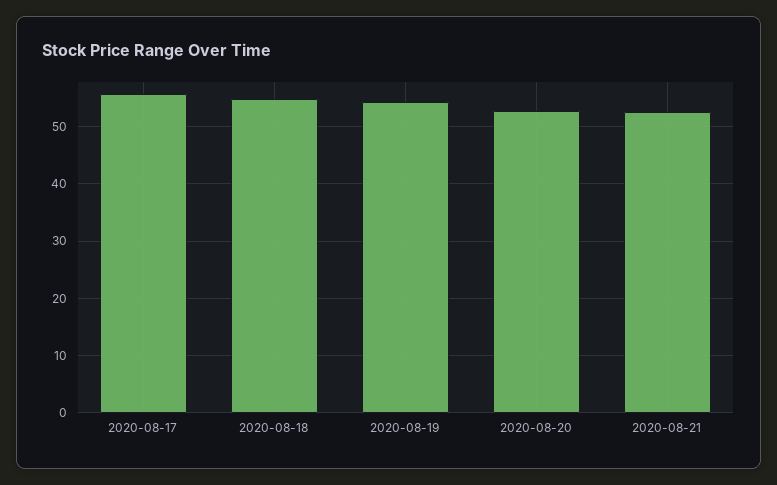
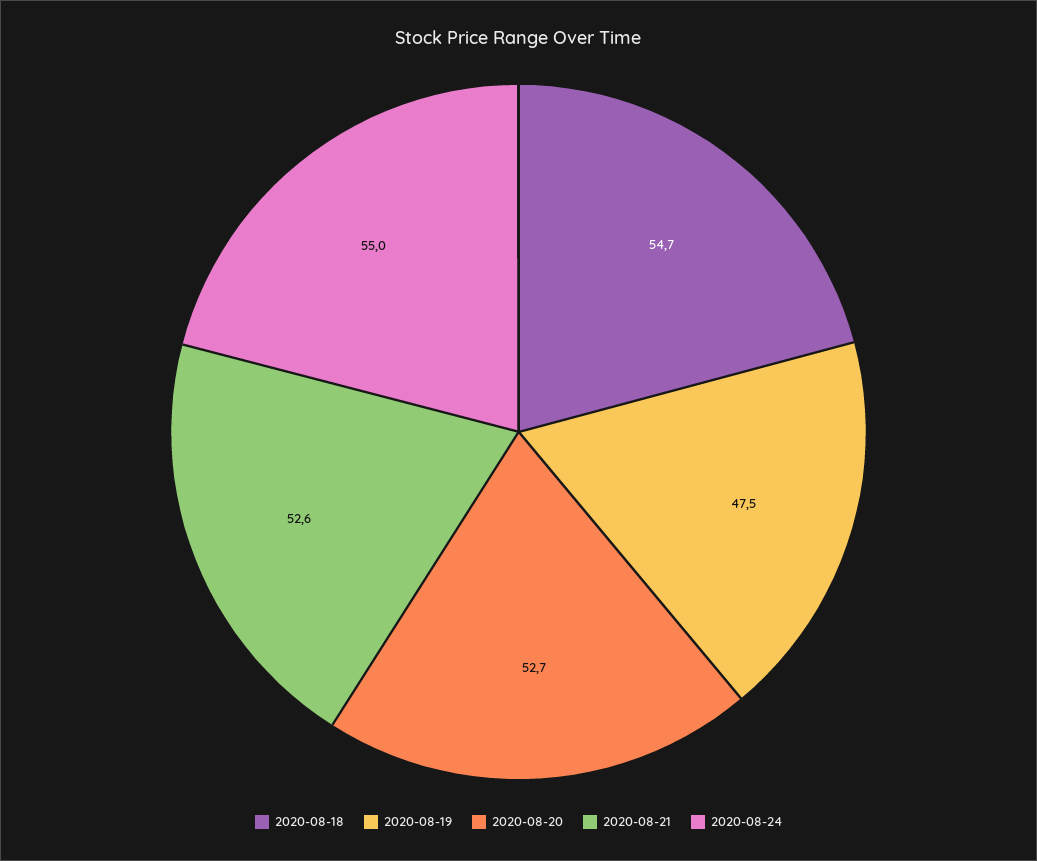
2020-08-17: 56 -> none
2020-08-19: 54 -> 47.5
2020-08-24: none -> 55

